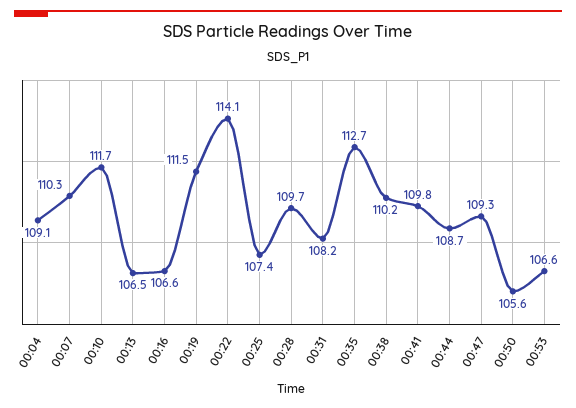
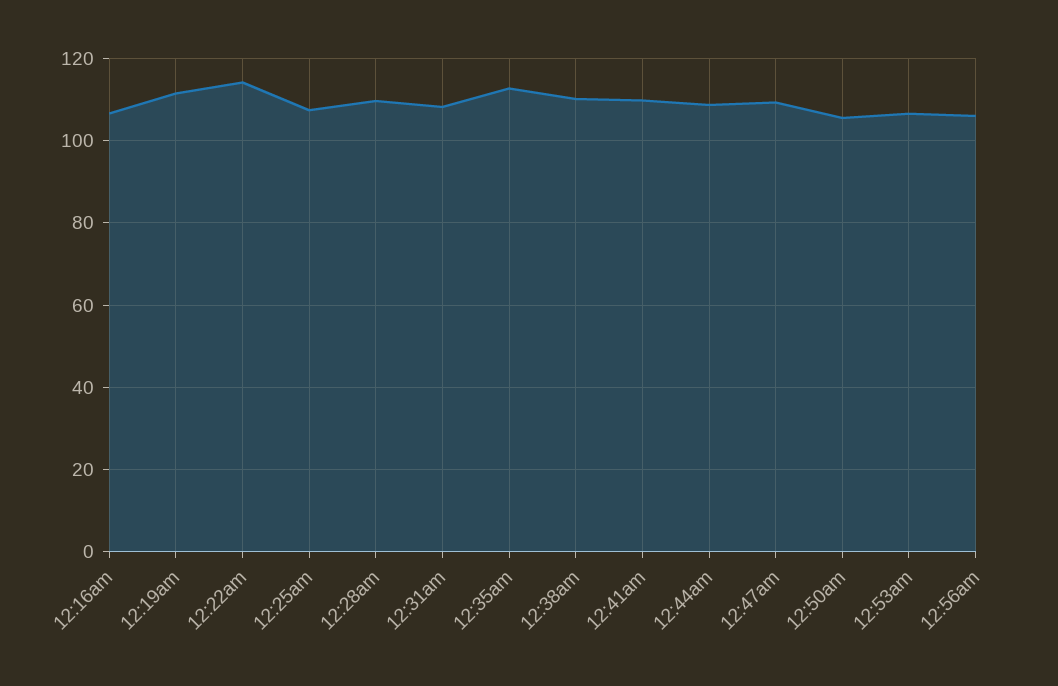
00:04: 109.1 -> none
00:07: 110.3 -> none
00:10: 111.7 -> none
00:13: 106.5 -> none
12:56am: none -> 106

